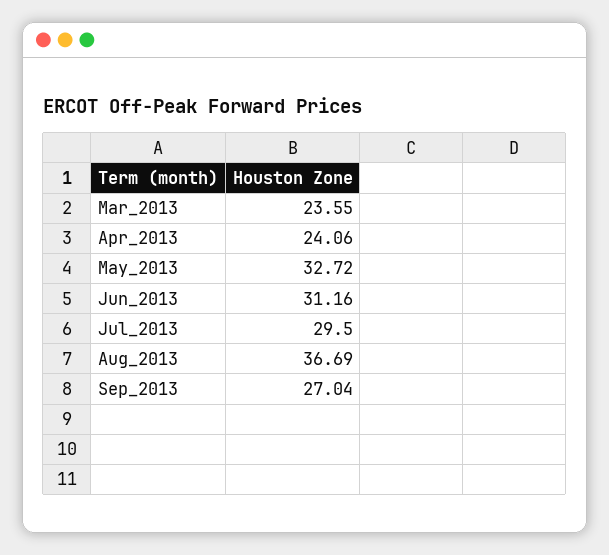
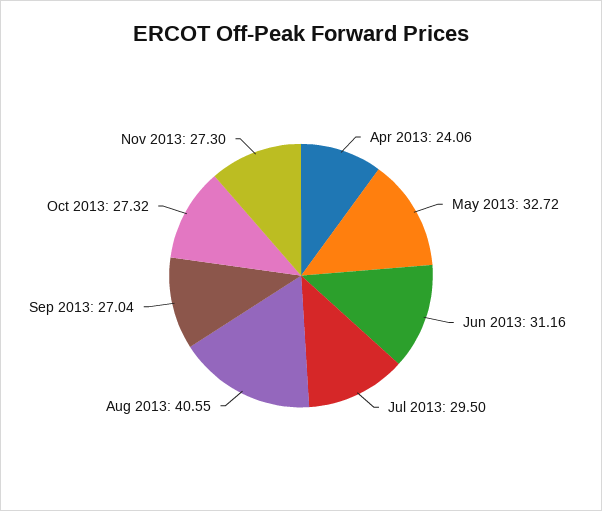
Mar_2013: 23.55 -> none
Aug_2013: 36.69 -> 40.55
Oct 2013: none -> 27.32
Nov 2013: none -> 27.3

